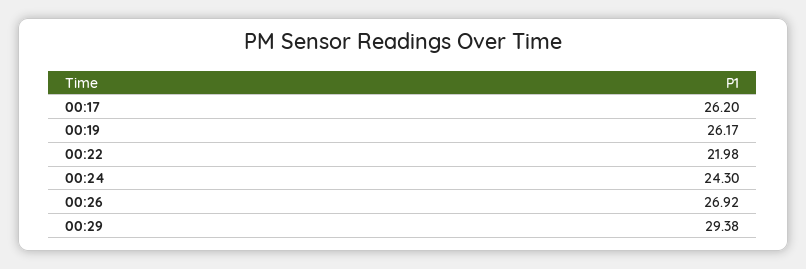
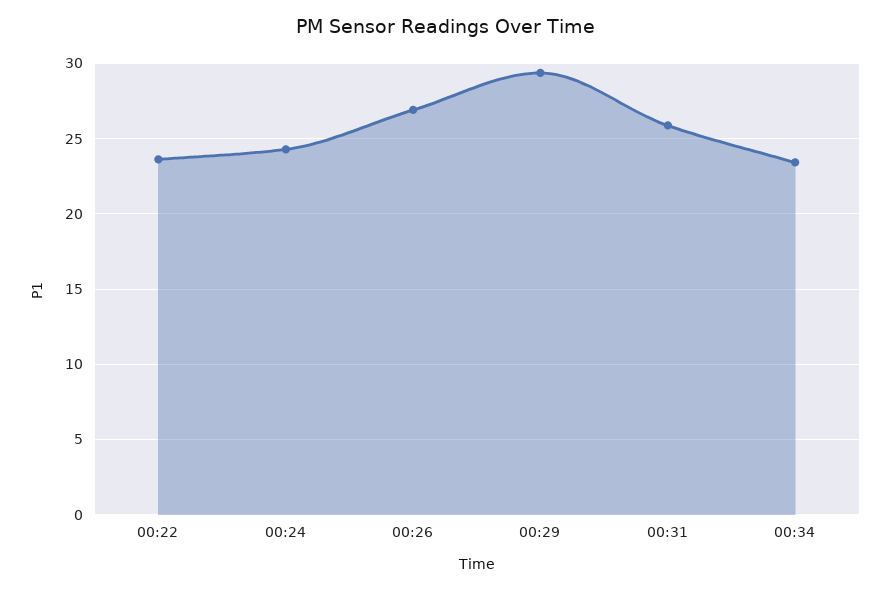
00:17: 26.2 -> none
00:19: 26.17 -> none
00:22: 21.98 -> 23.5
00:31: none -> 26
00:34: none -> 23.5

